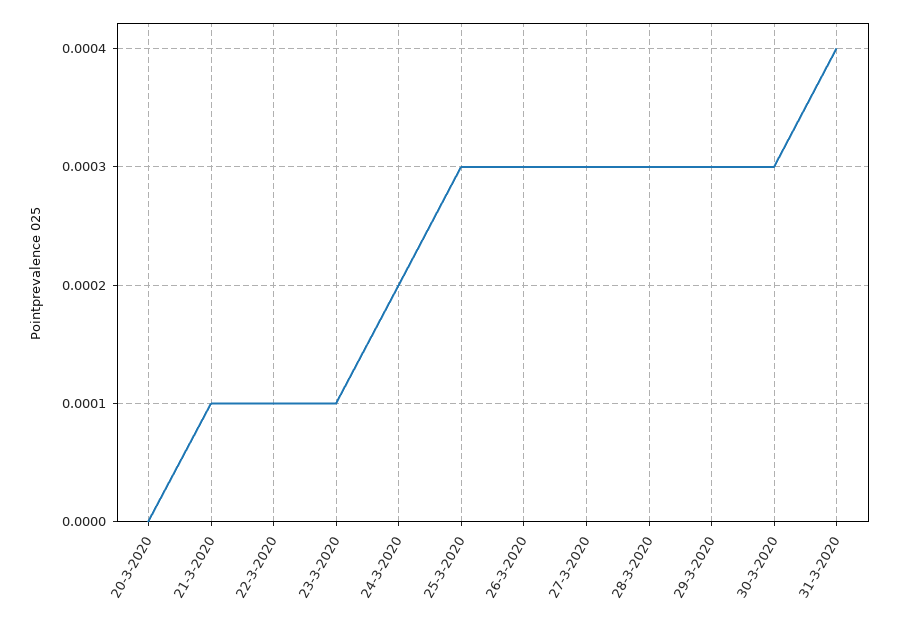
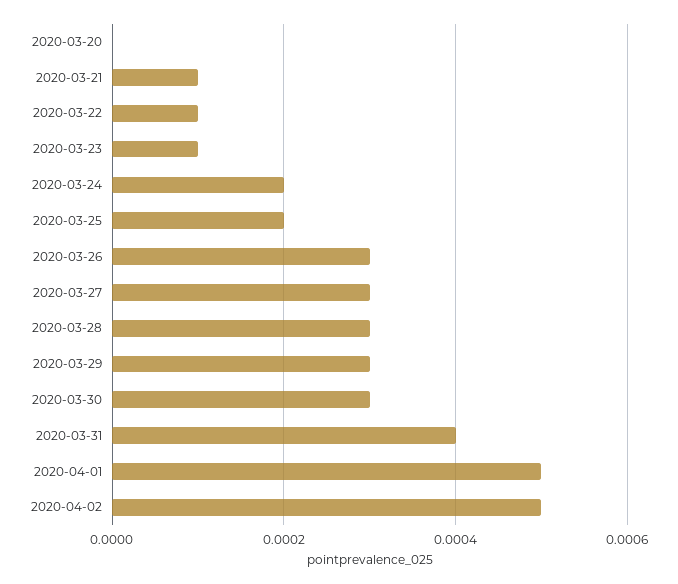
25-3-2020: 0.0003 -> 0.0002
2020-04-01: none -> 0.0005
2020-04-02: none -> 0.0005

